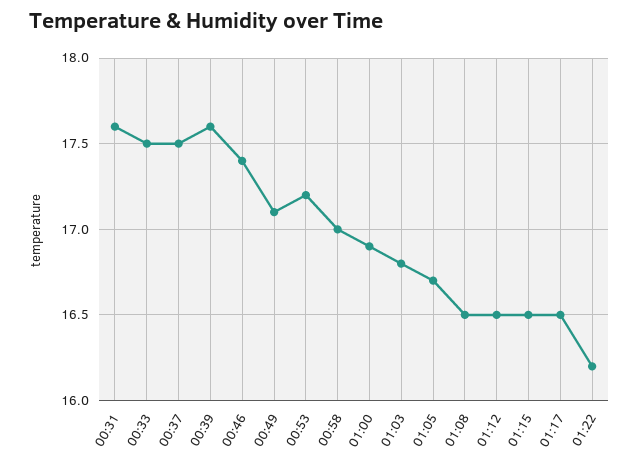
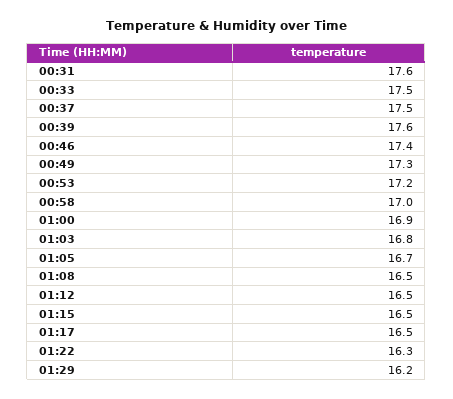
00:49: 17.1 -> 17.3
01:22: 16.2 -> 16.3
01:29: none -> 16.2

